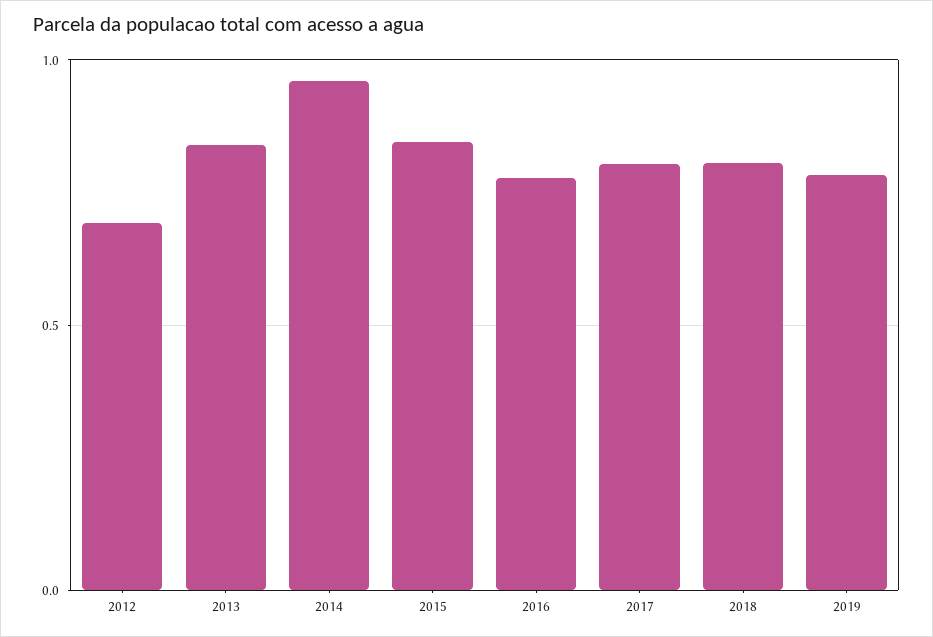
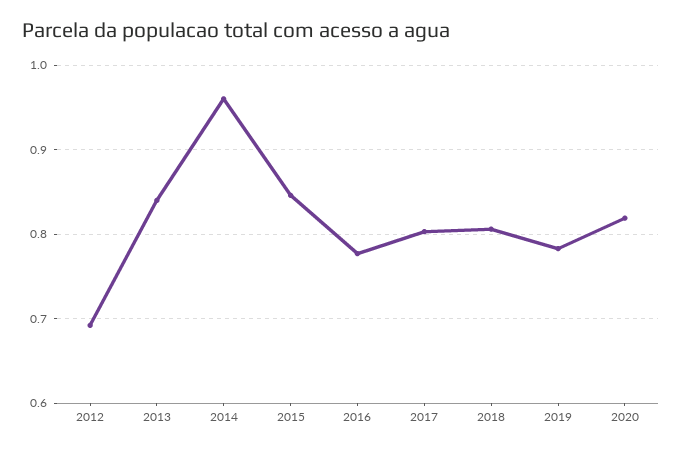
2020: none -> 0.82

